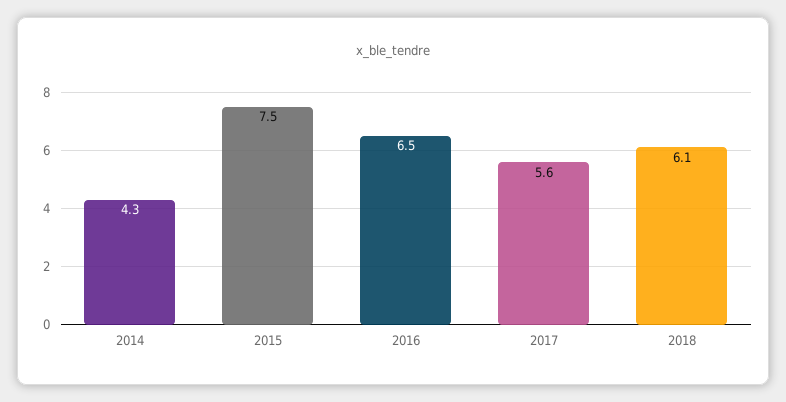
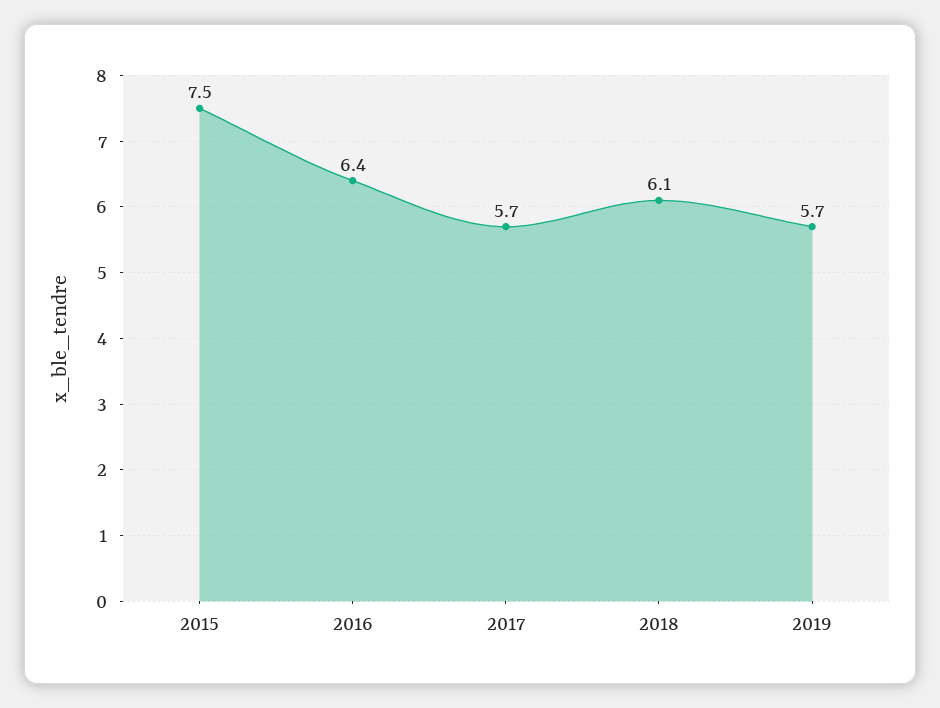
2014: 4.3 -> none
2016: 6.5 -> 6.4
2017: 5.6 -> 5.7
2019: none -> 5.7

